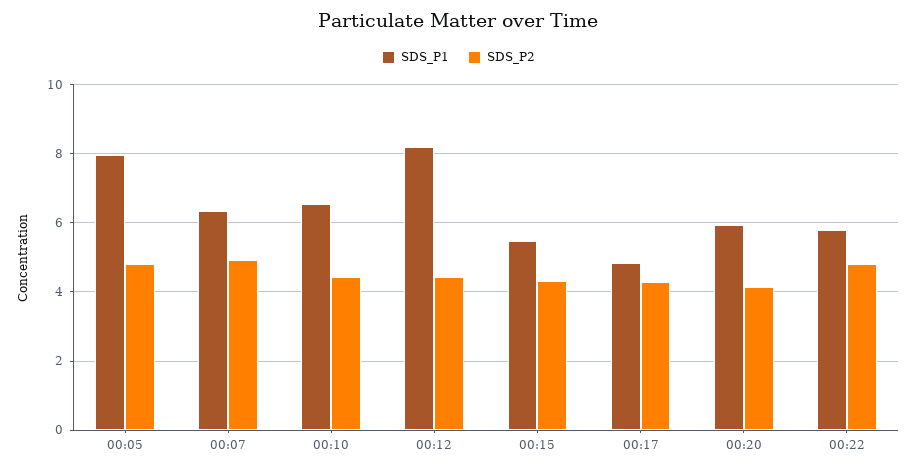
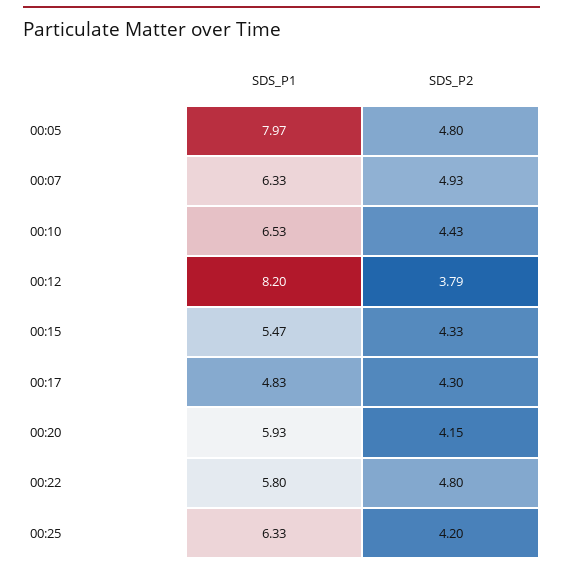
SDS_P2, 00:12: 4.4 -> 3.79
SDS_P1, 00:25: none -> 6.33
SDS_P2, 00:25: none -> 4.2

